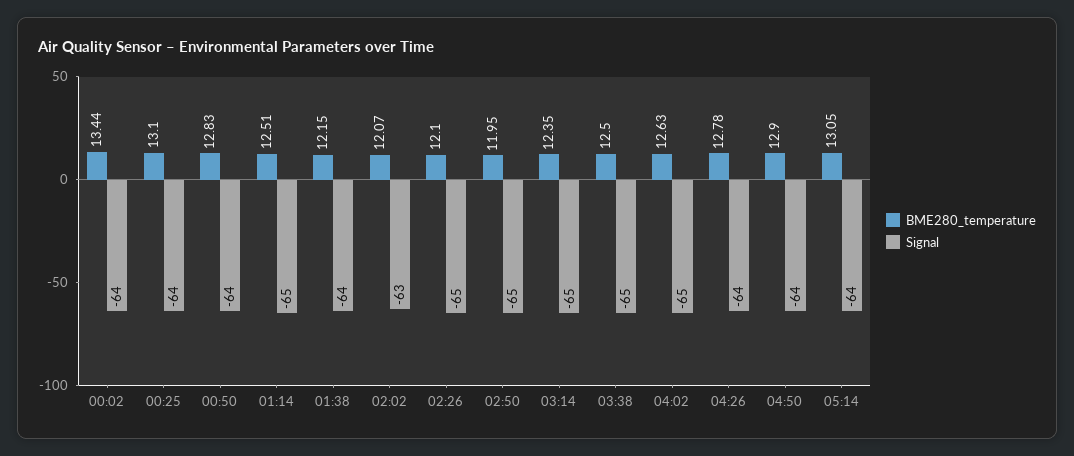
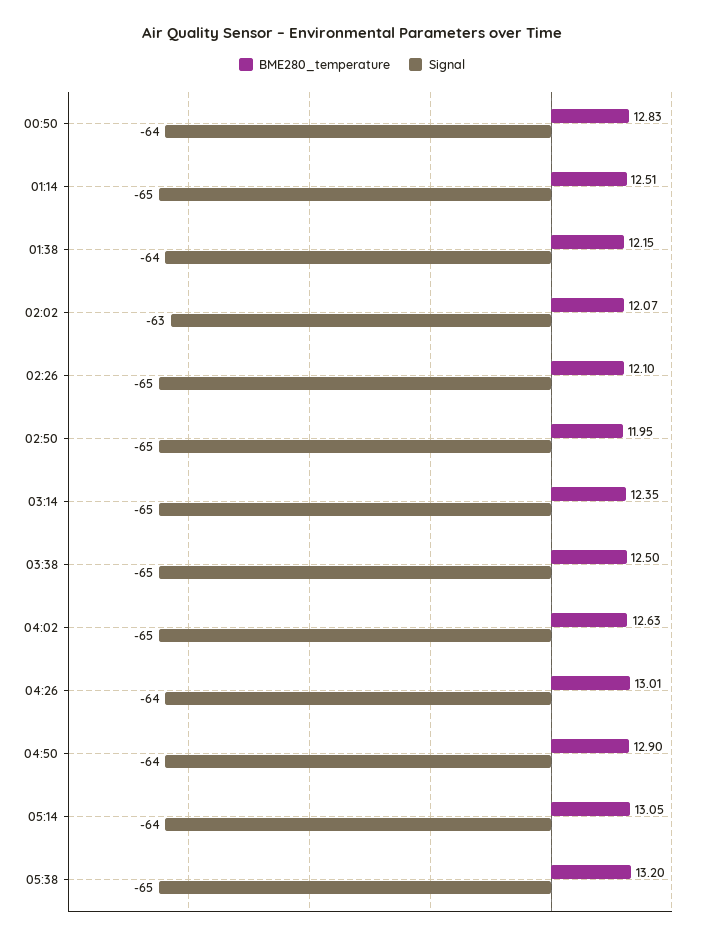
BME280_temperature, 00:02: 13.44 -> none
Signal, 00:02: -64 -> none
BME280_temperature, 00:25: 13.1 -> none
Signal, 00:25: -64 -> none
BME280_temperature, 04:26: 12.78 -> 13.01
BME280_temperature, 05:38: none -> 13.2
Signal, 05:38: none -> -65

